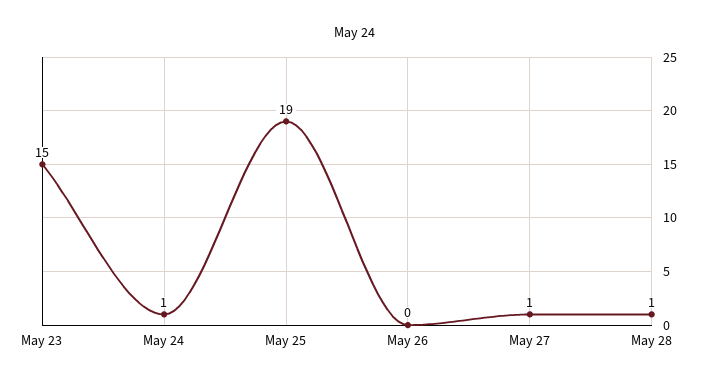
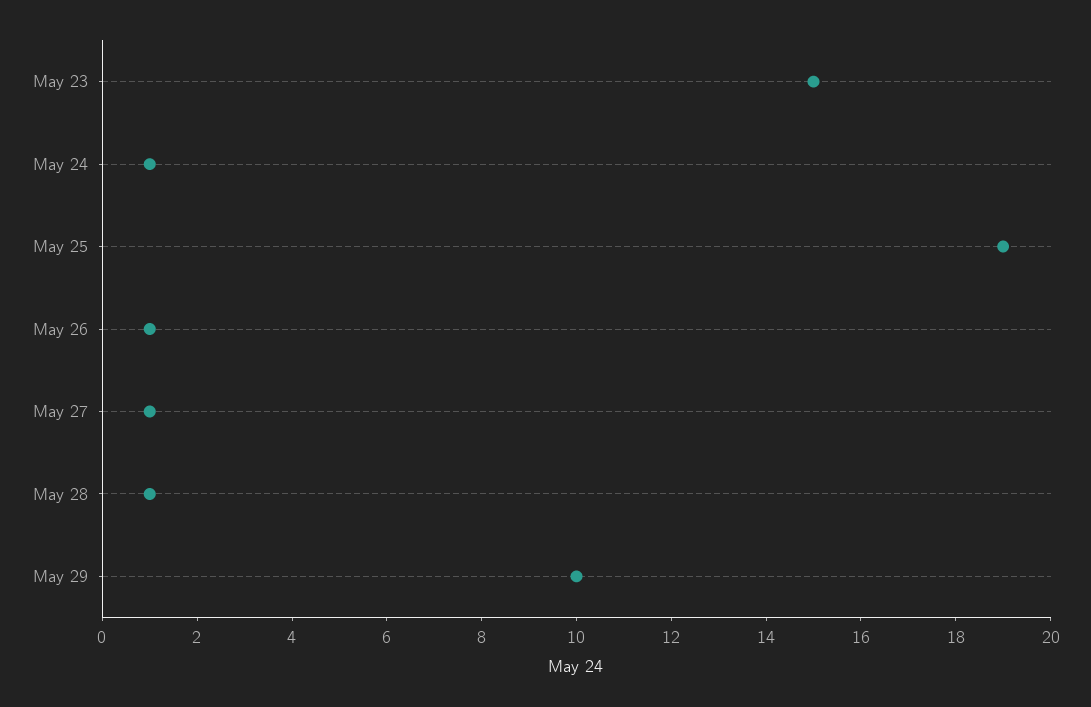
May 26: 0 -> 1
May 29: none -> 10

